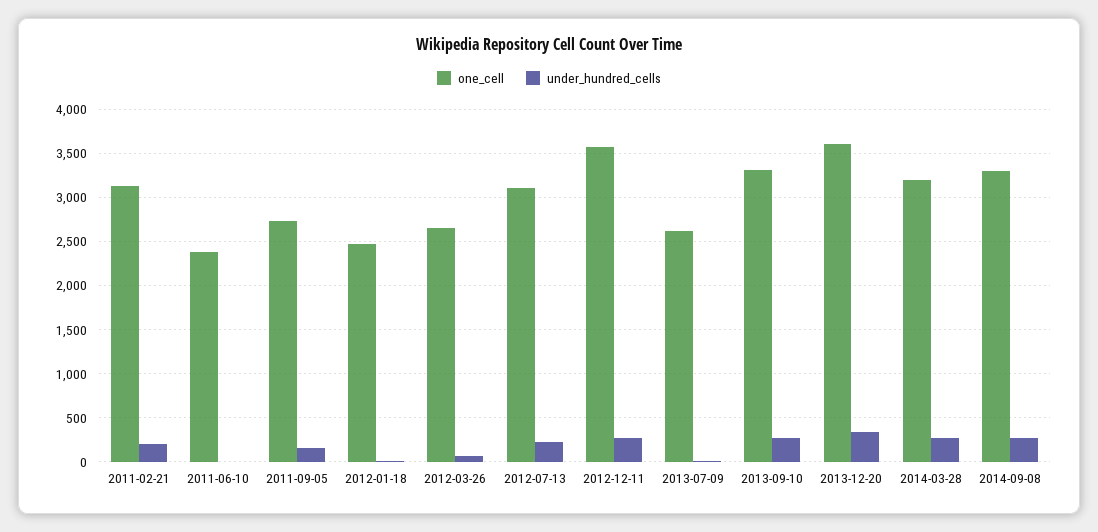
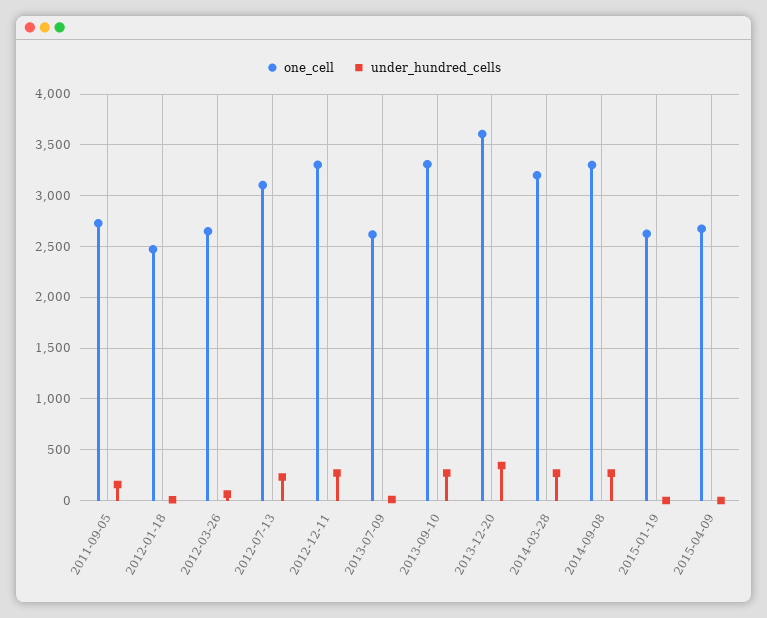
one_cell, 2011-02-21: 3100 -> none
under_hundred_cells, 2011-02-21: 200 -> none
one_cell, 2011-06-10: 2400 -> none
under_hundred_cells, 2011-06-10: 0 -> none
one_cell, 2012-12-11: 3600 -> 3300
one_cell, 2015-01-19: none -> 2600
under_hundred_cells, 2015-01-19: none -> 0
one_cell, 2015-04-09: none -> 2700
under_hundred_cells, 2015-04-09: none -> 0

